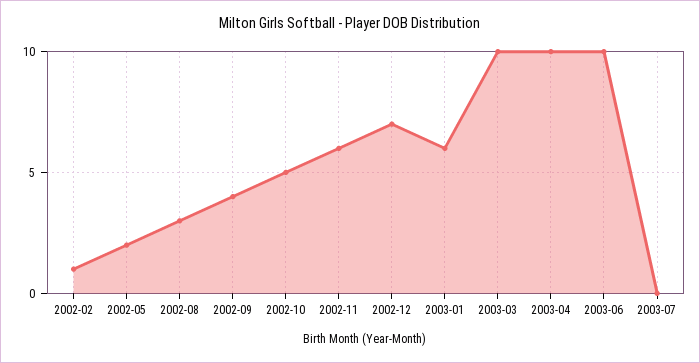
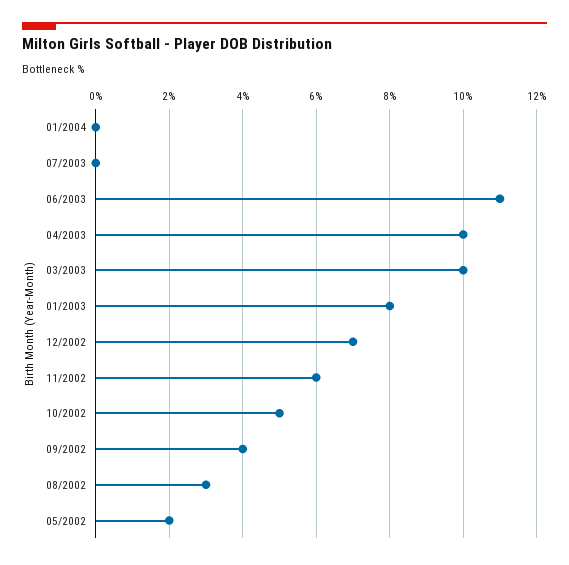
2002-02: 1 -> none
2003-01: 6 -> 8
2003-06: 10 -> 11
01/2004: none -> 0

